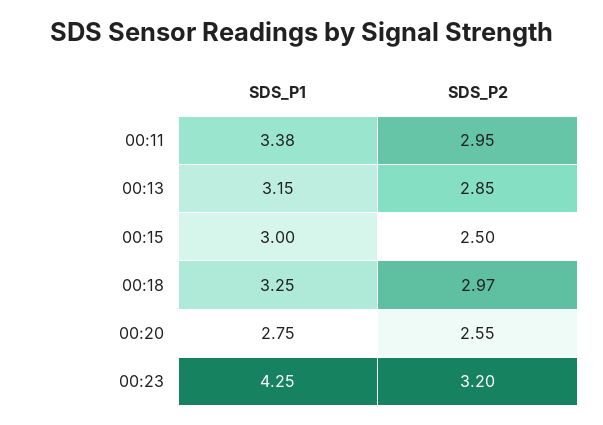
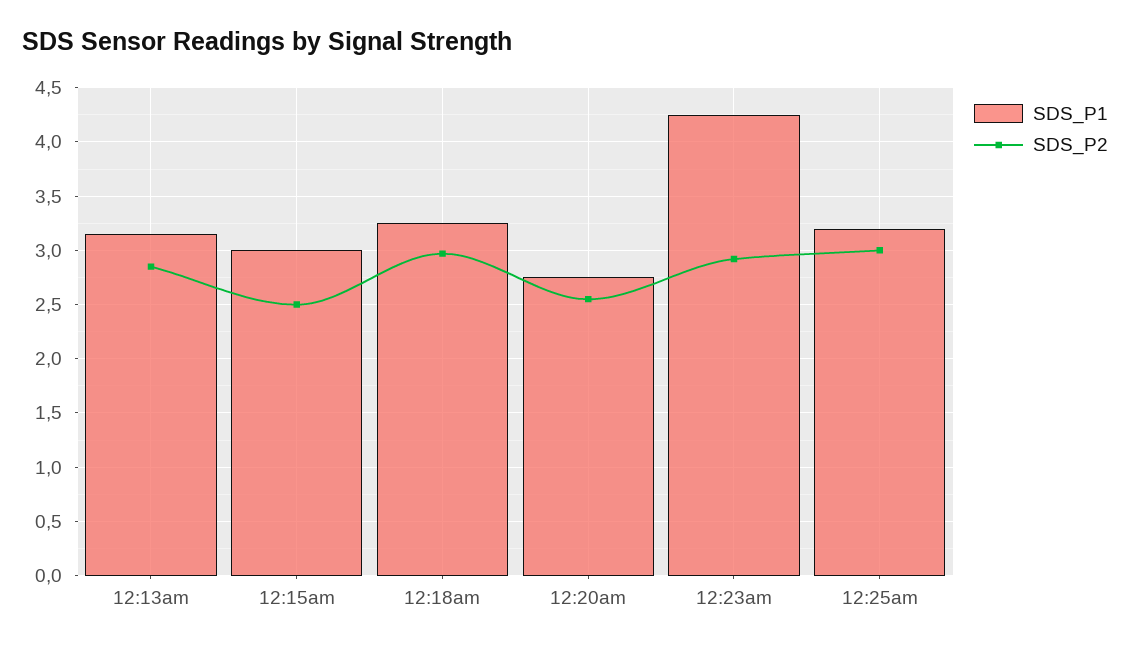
SDS_P1, 00:11: 3.38 -> none
SDS_P2, 00:11: 2.95 -> none
SDS_P2, 00:23: 3.2 -> 2.9
SDS_P1, 12:25am: none -> 3.2
SDS_P2, 12:25am: none -> 3

